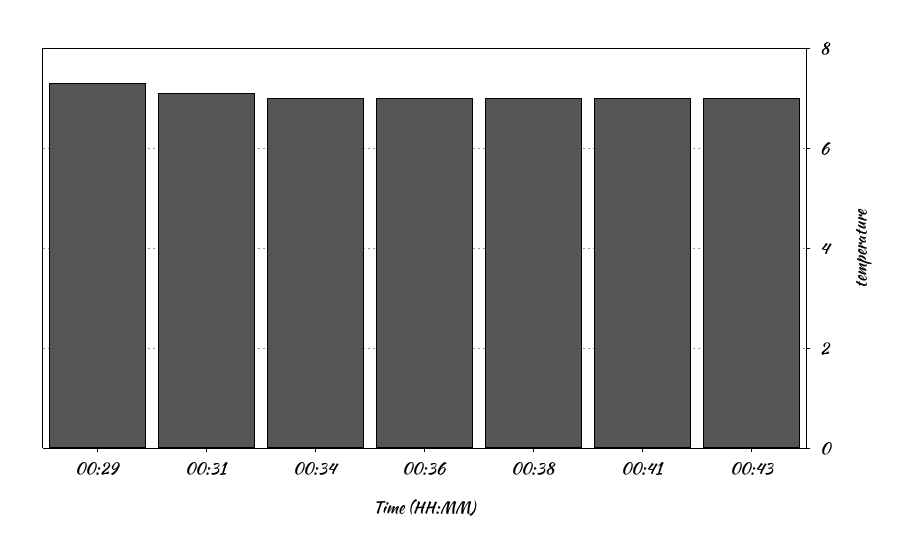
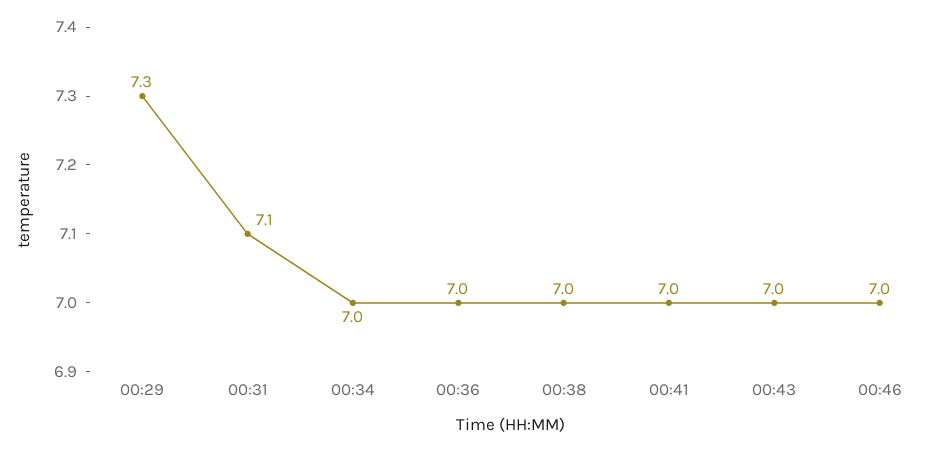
00:46: none -> 7

